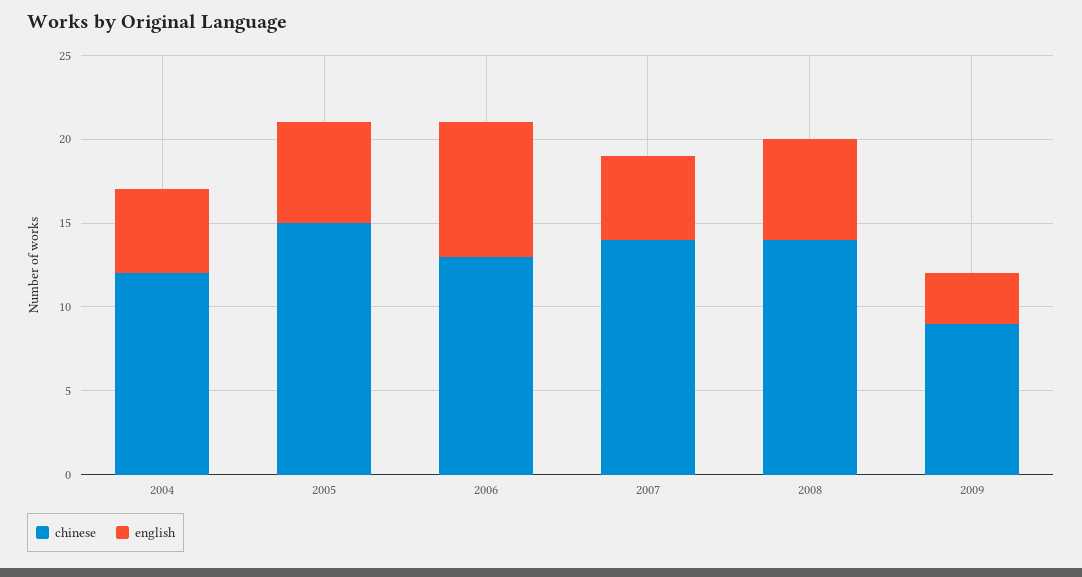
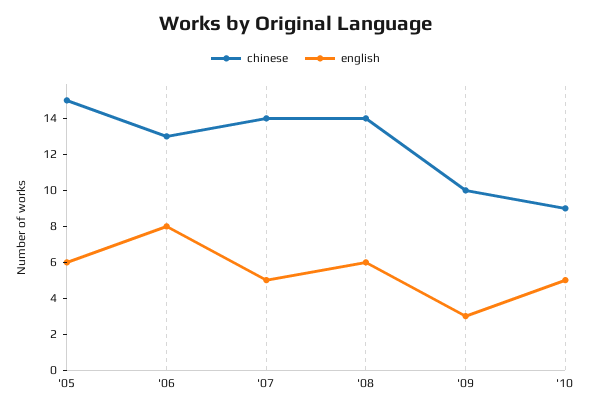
chinese, 2004: 12 -> none
english, 2004: 5 -> none
chinese, 2009: 9 -> 10
chinese, '10: none -> 9
english, '10: none -> 5

